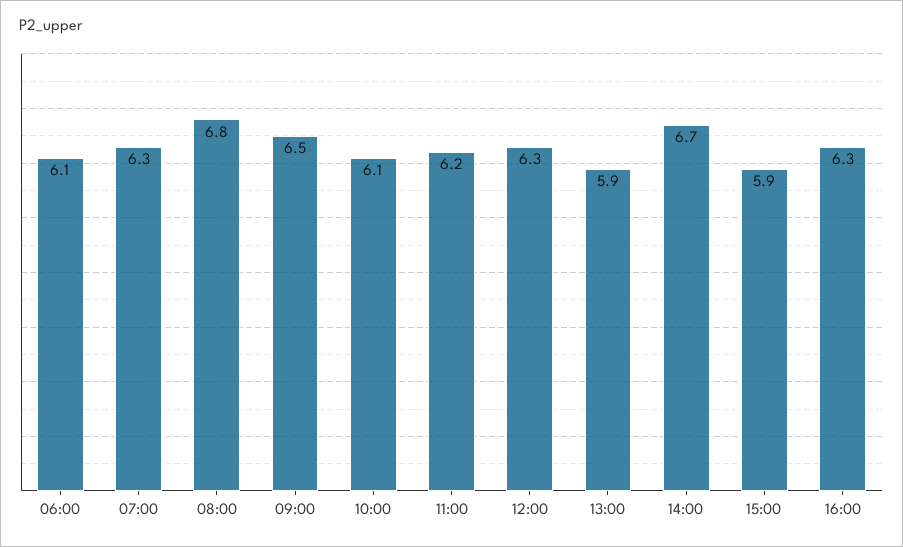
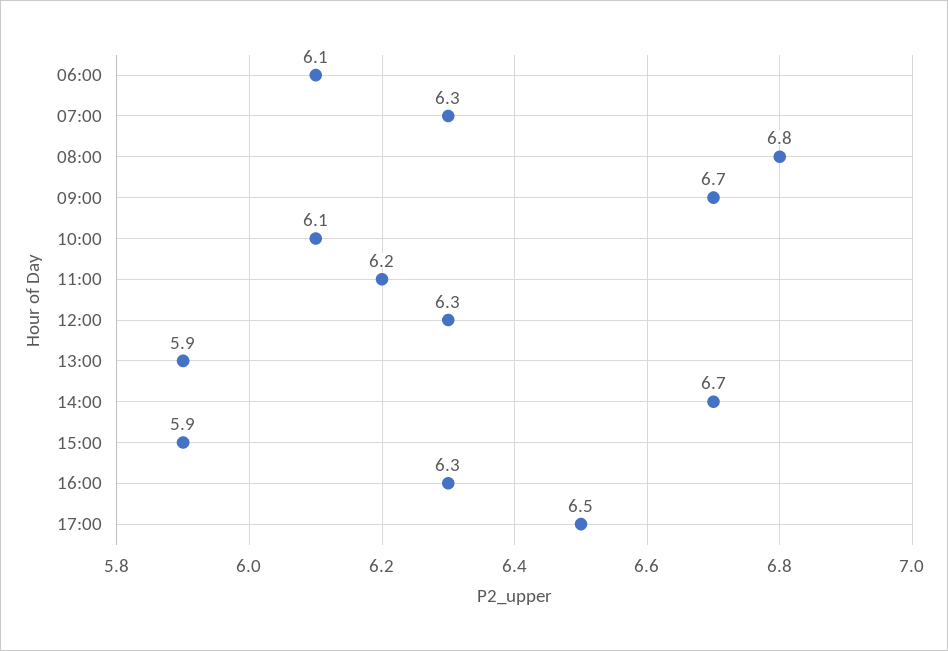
09:00: 6.5 -> 6.7
17:00: none -> 6.5

